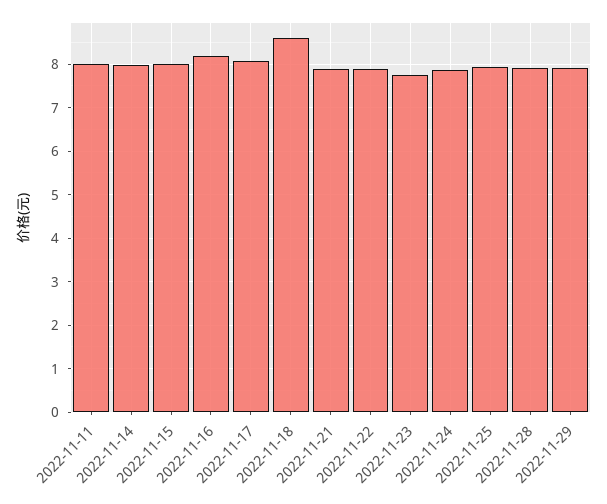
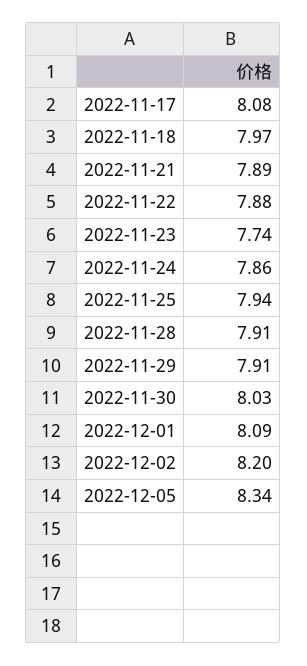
2022-11-11: 8 -> none
2022-11-14: 8 -> none
2022-11-15: 8 -> none
2022-11-16: 8.2 -> none
2022-11-18: 8.6 -> 7.97
2022-11-30: none -> 8.03
2022-12-01: none -> 8.09
2022-12-02: none -> 8.2
2022-12-05: none -> 8.34

